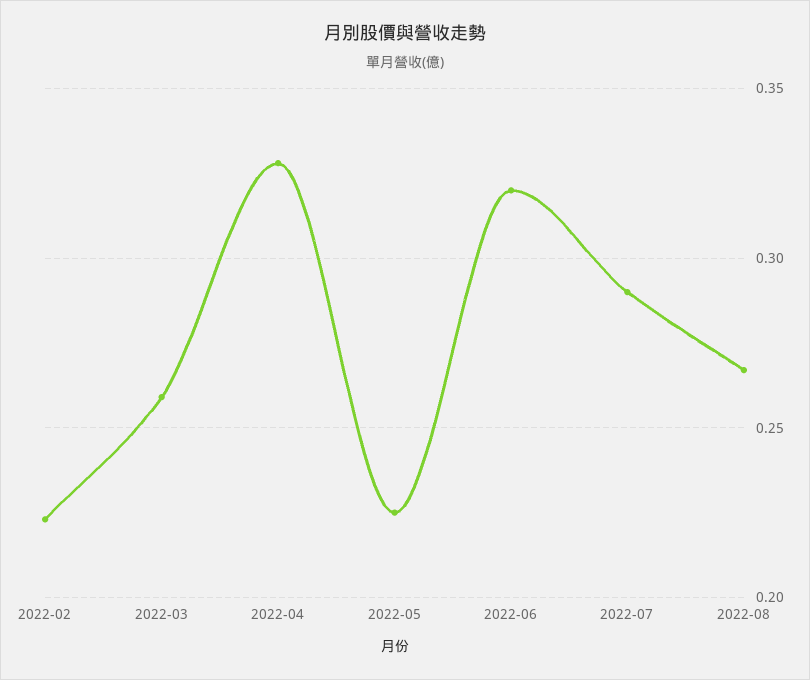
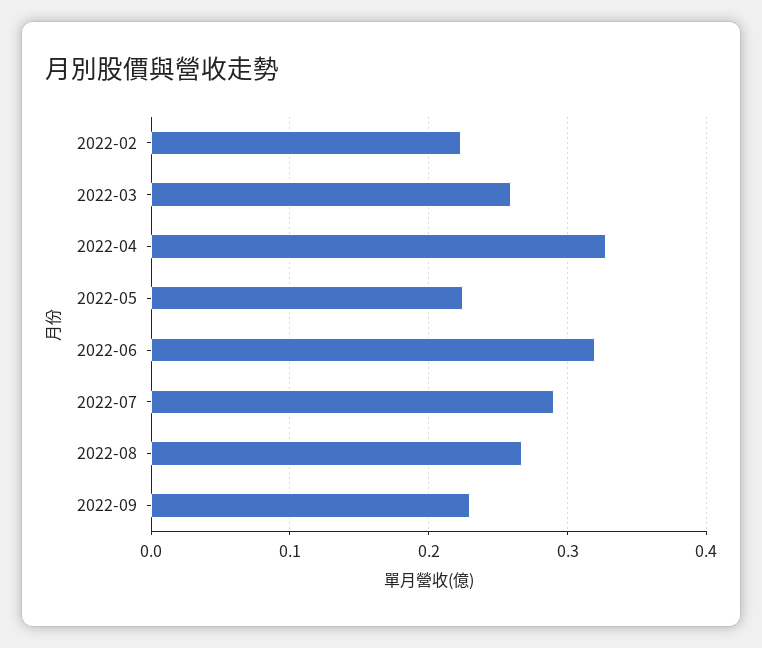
2022-09: none -> 0.23

